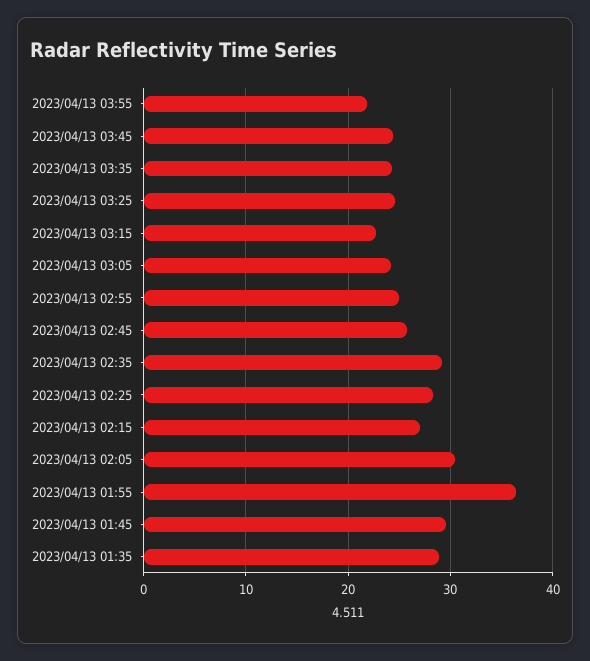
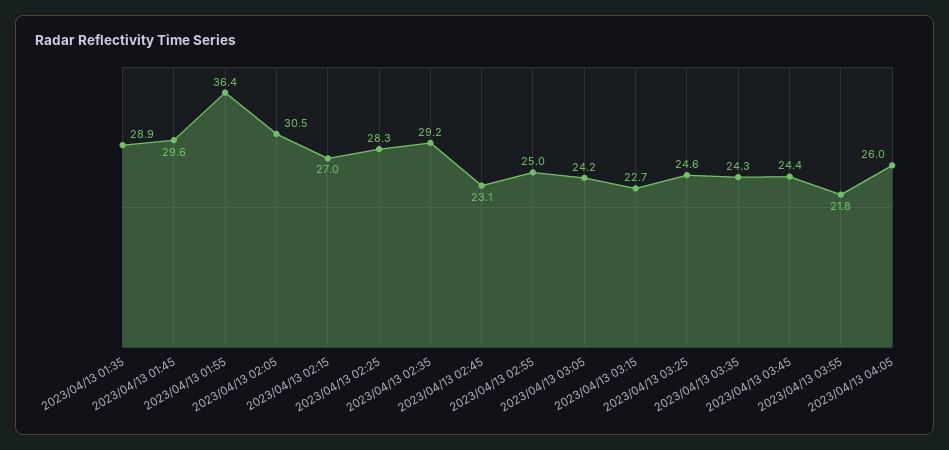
2023/04/13 02:45: 26 -> 23.1
2023/04/13 04:05: none -> 26

